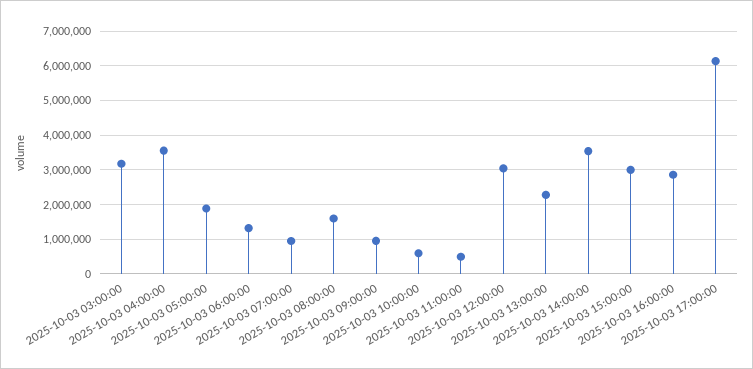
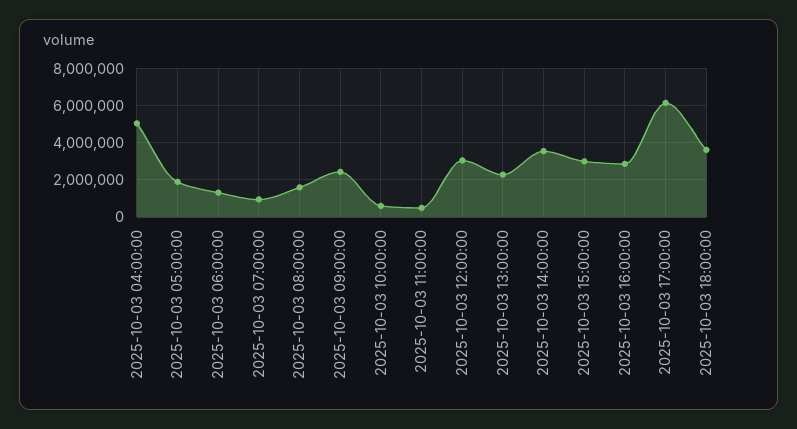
2025-10-03 03:00:00: 3200000 -> none
2025-10-03 04:00:00: 3600000 -> 5000000
2025-10-03 09:00:00: 1000000 -> 2500000
2025-10-03 18:00:00: none -> 3500000

